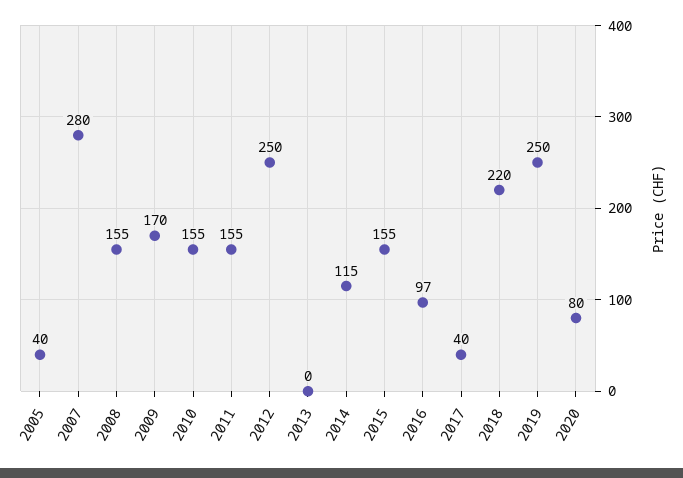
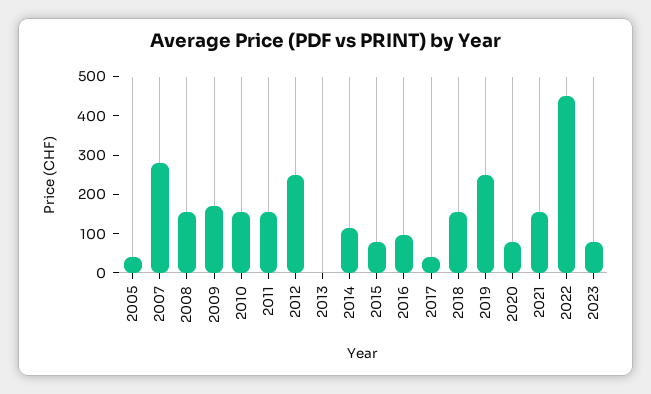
2015: 155 -> 75
2018: 220 -> 150
2021: none -> 150
2022: none -> 450
2023: none -> 75

